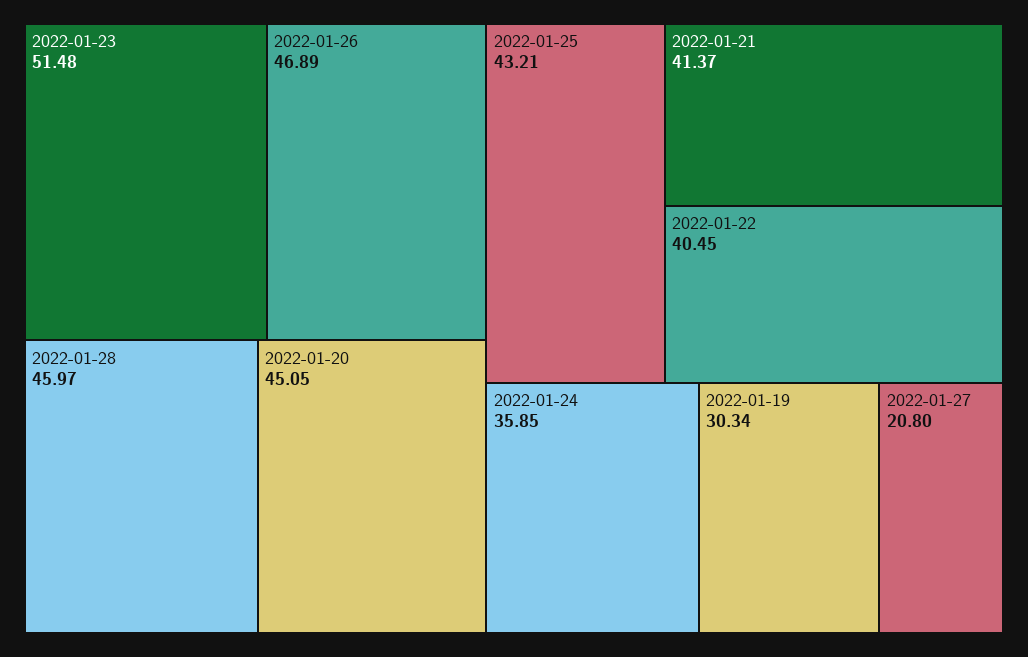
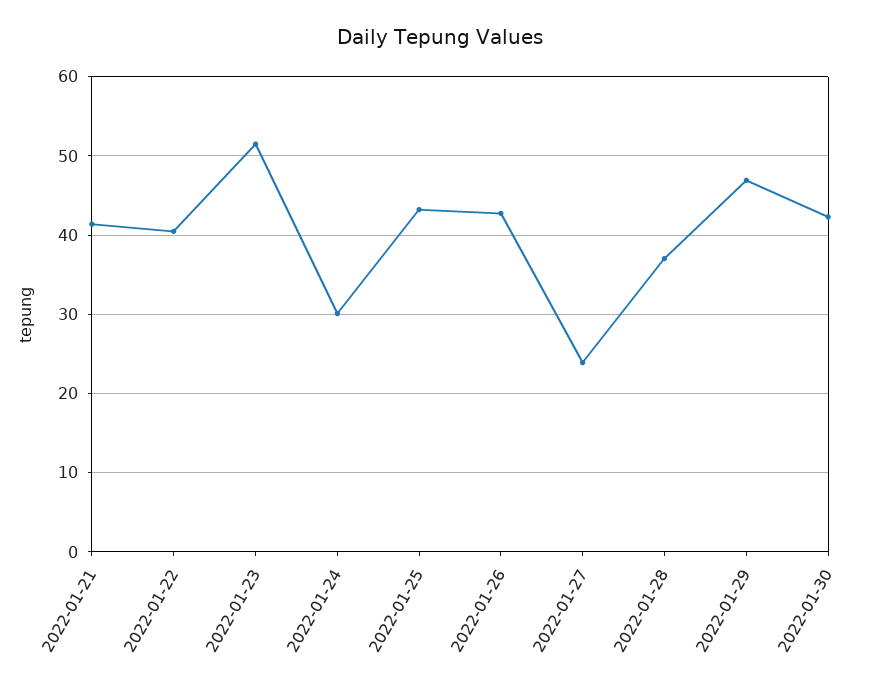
2022-01-26: 46.89 -> 43
2022-01-28: 45.97 -> 37
2022-01-20: 45.05 -> none
2022-01-24: 35.85 -> 30
2022-01-19: 30.34 -> none
2022-01-27: 20.8 -> 24
2022-01-29: none -> 47
2022-01-30: none -> 42

